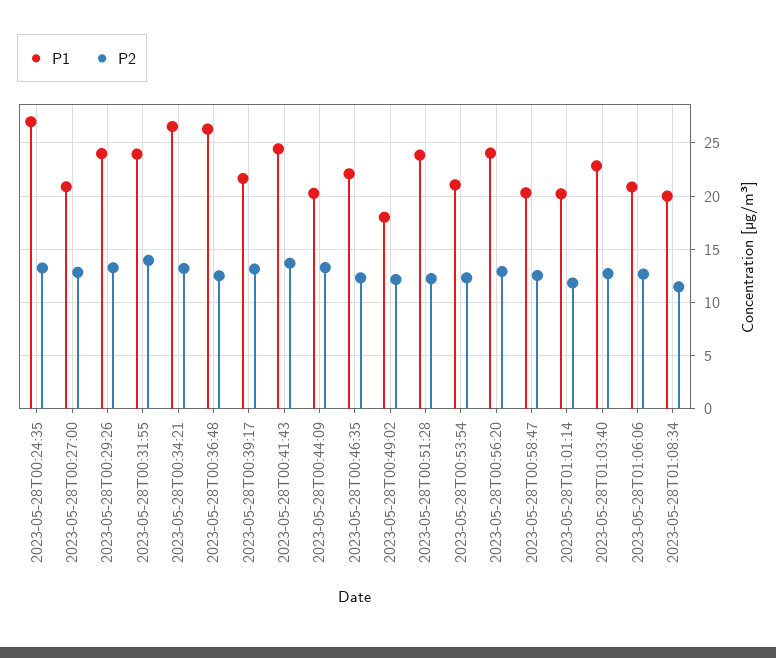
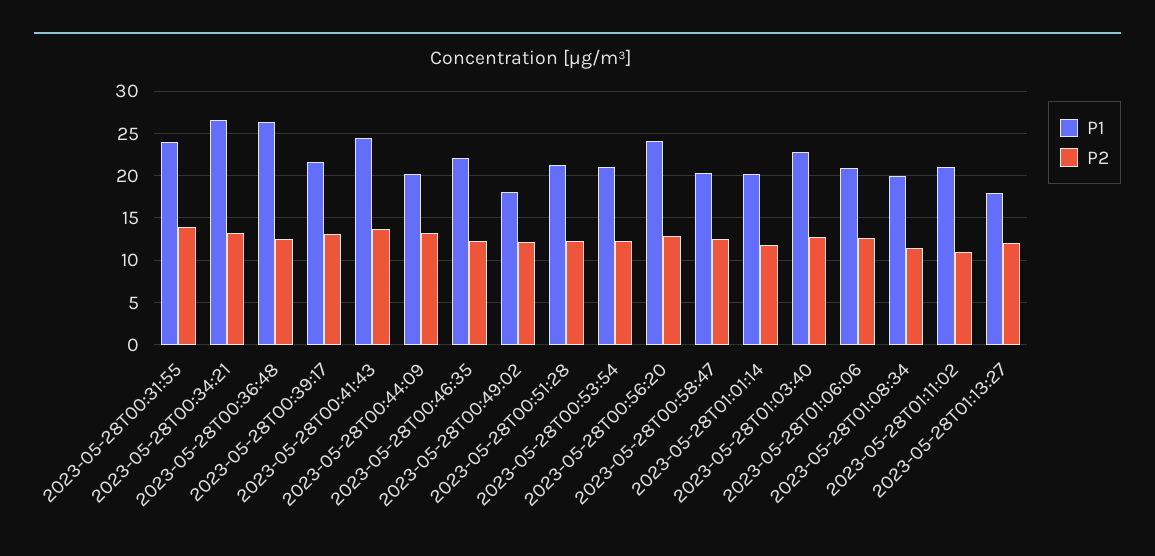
P1, 2023-05-28T00:24:35: 27 -> none
P2, 2023-05-28T00:24:35: 13 -> none
P1, 2023-05-28T00:27:00: 21 -> none
P2, 2023-05-28T00:27:00: 13 -> none
P1, 2023-05-28T00:29:26: 24 -> none
P2, 2023-05-28T00:29:26: 13 -> none
P1, 2023-05-28T00:51:28: 24 -> 21
P1, 2023-05-28T01:11:02: none -> 21
P2, 2023-05-28T01:11:02: none -> 11
P1, 2023-05-28T01:13:27: none -> 18
P2, 2023-05-28T01:13:27: none -> 12

